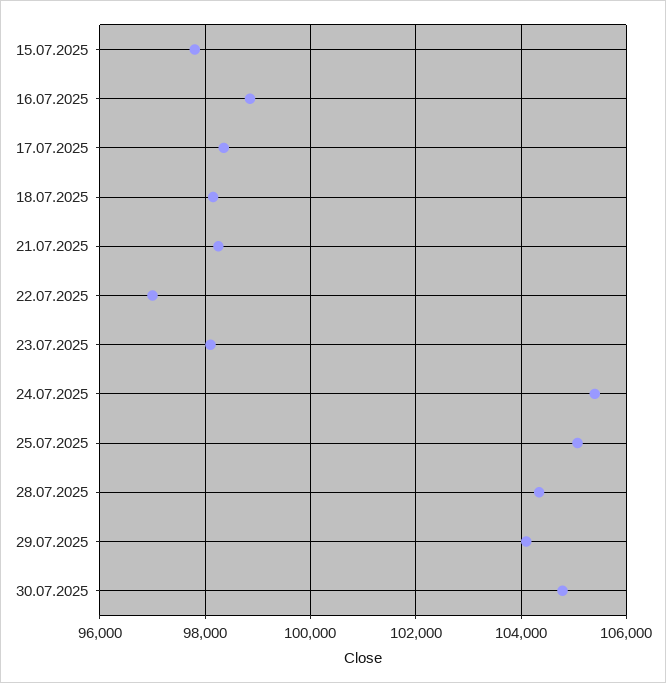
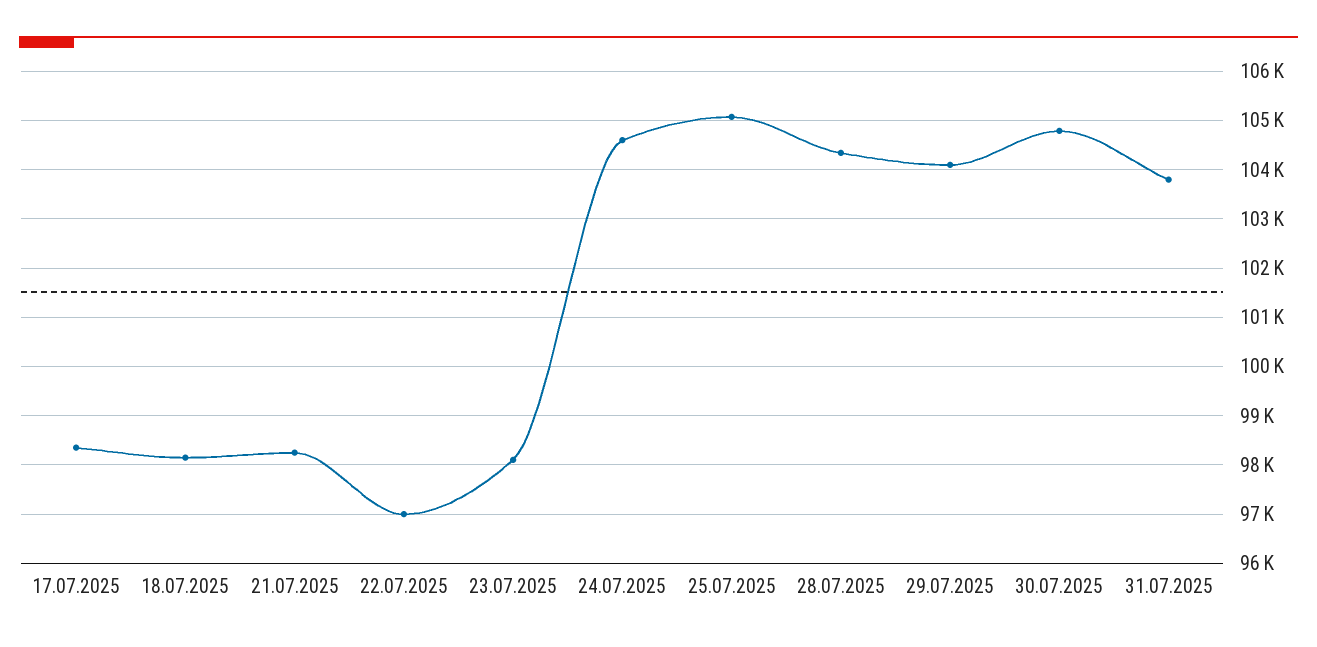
15.07.2025: 97800 -> none
16.07.2025: 98800 -> none
24.07.2025: 105400 -> 104600
31.07.2025: none -> 103800

